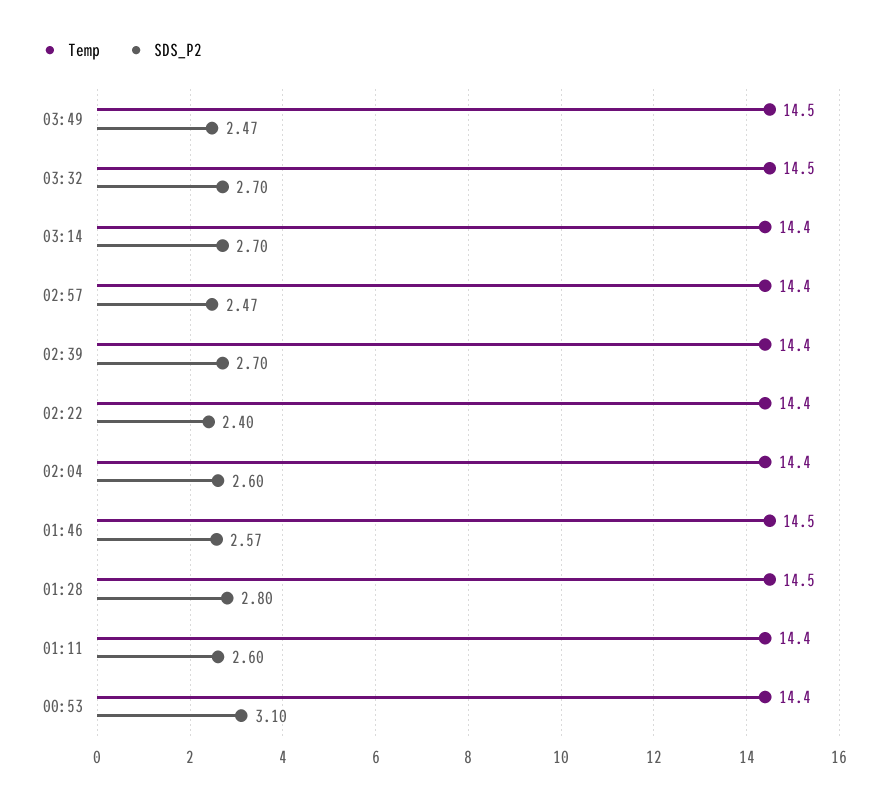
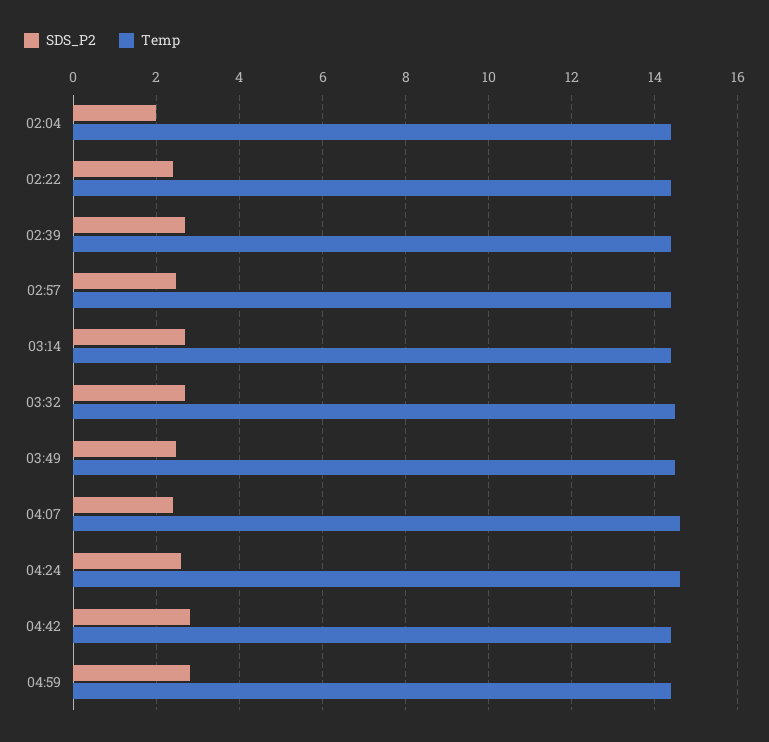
SDS_P2, 02:04: 2.6 -> 2
Temp, 01:46: 14.5 -> none
SDS_P2, 01:46: 2.57 -> none
Temp, 01:28: 14.5 -> none
SDS_P2, 01:28: 2.8 -> none
Temp, 01:11: 14.4 -> none
SDS_P2, 01:11: 2.6 -> none
Temp, 00:53: 14.4 -> none
SDS_P2, 00:53: 3.1 -> none
SDS_P2, 04:07: none -> 2.4
Temp, 04:07: none -> 14.6
SDS_P2, 04:24: none -> 2.6
Temp, 04:24: none -> 14.6
SDS_P2, 04:42: none -> 2.8
Temp, 04:42: none -> 14.4
SDS_P2, 04:59: none -> 2.8
Temp, 04:59: none -> 14.4

